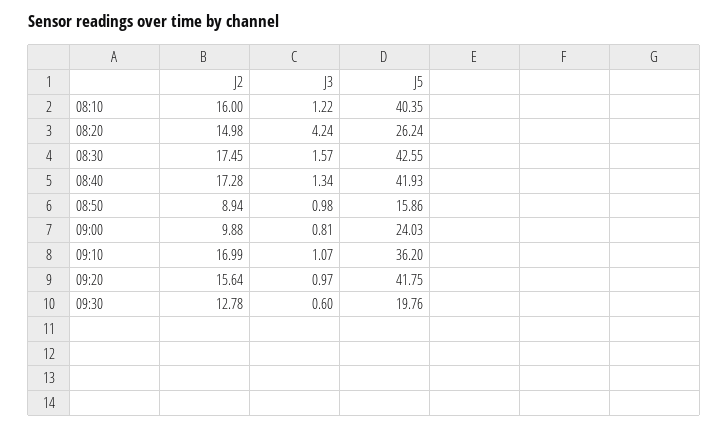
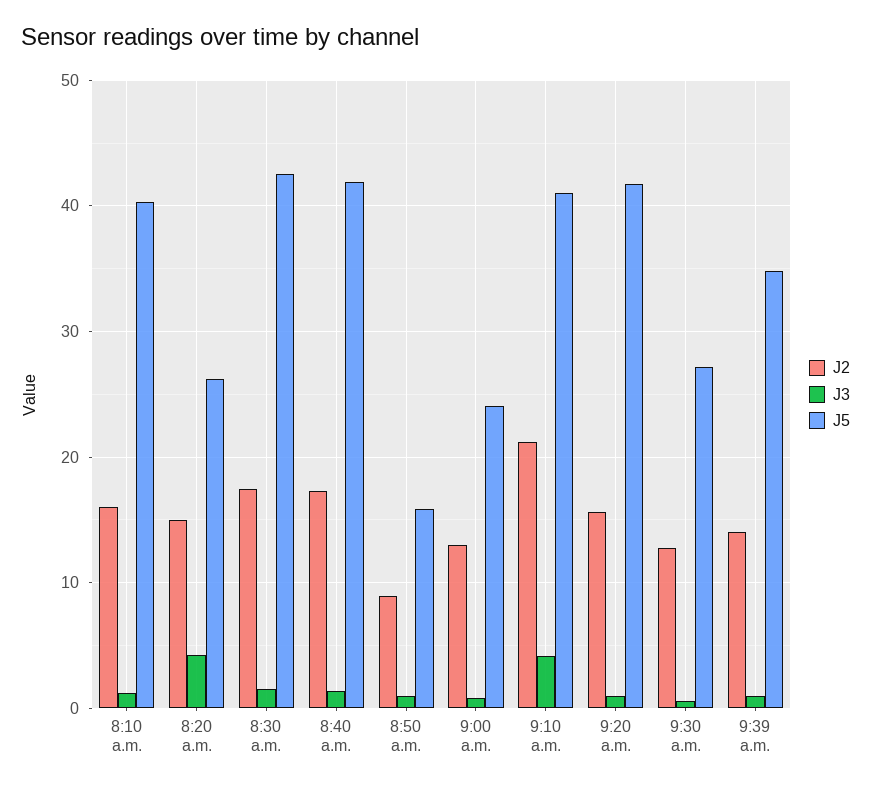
J2, 09:00: 9.88 -> 13
J2, 09:10: 16.99 -> 21
J3, 09:10: 1.07 -> 4
J5, 09:10: 36.2 -> 41
J5, 09:30: 19.76 -> 27
J2, 9:39 a.m.: none -> 14
J3, 9:39 a.m.: none -> 1
J5, 9:39 a.m.: none -> 35

